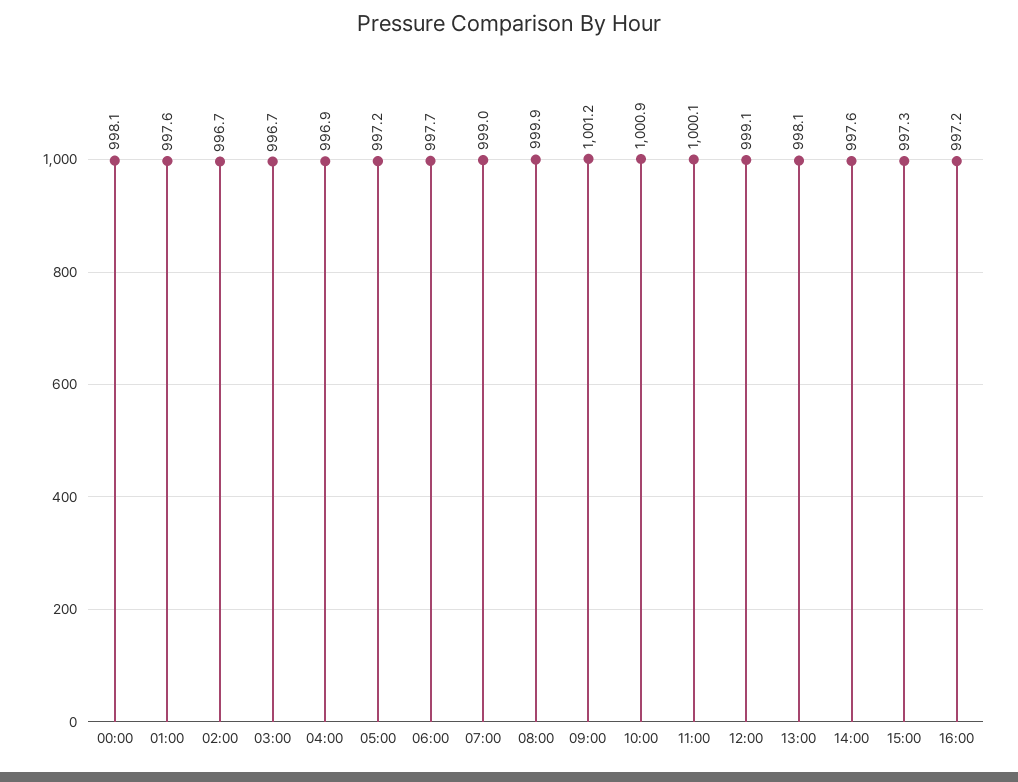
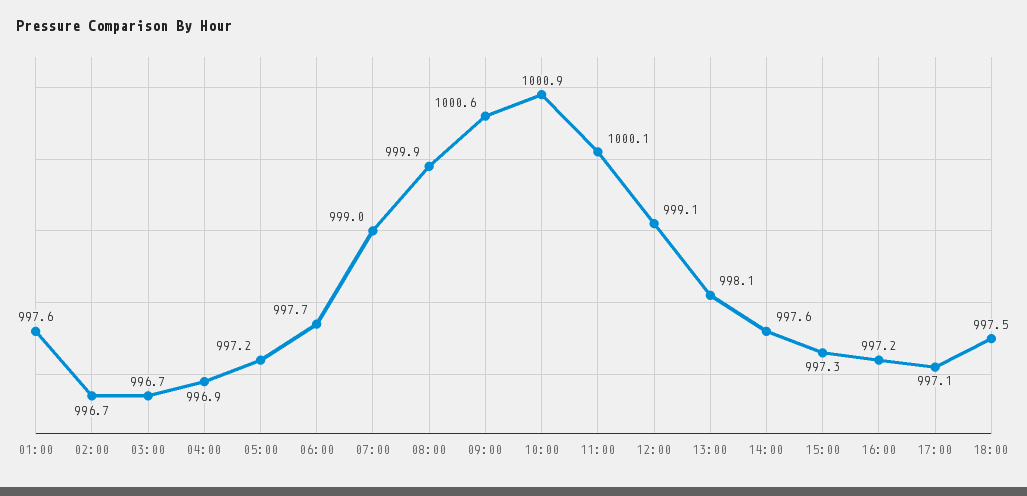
00:00: 998.1 -> none
09:00: 1001.2 -> 1000.6
17:00: none -> 997.1
18:00: none -> 997.5

